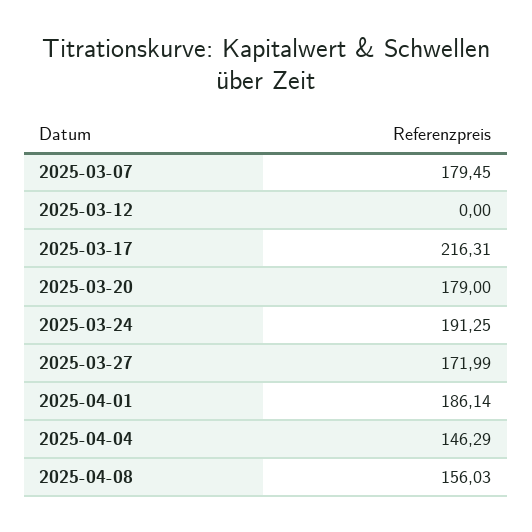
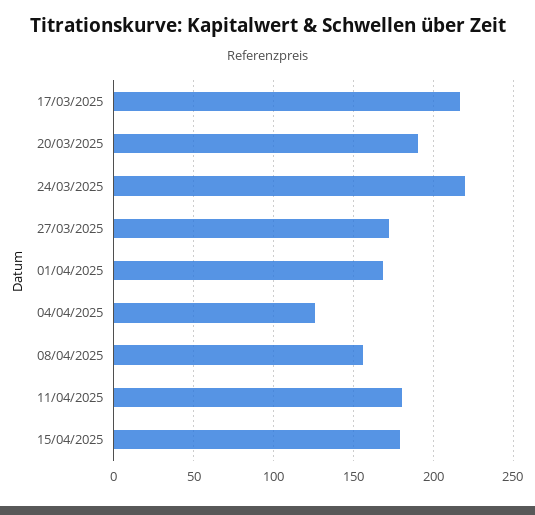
2025-03-07: 179.45 -> none
2025-03-12: 0 -> none
2025-03-20: 179 -> 190
2025-03-24: 191.25 -> 220
2025-04-01: 186.14 -> 170
2025-04-04: 146.29 -> 125
11/04/2025: none -> 180
15/04/2025: none -> 180

